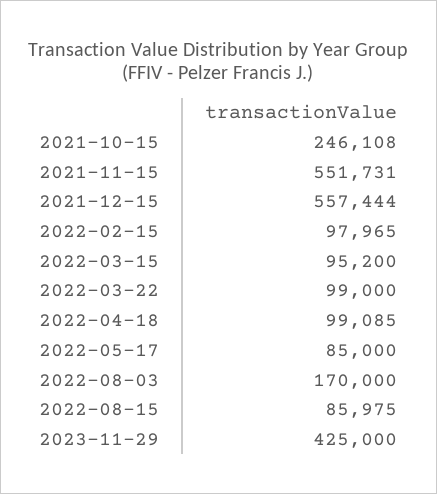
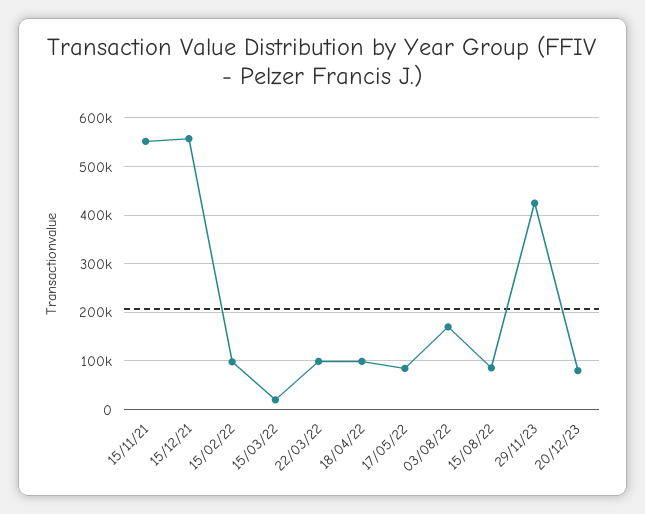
2021-10-15: 246108 -> none
2022-03-15: 95200 -> 20000
20/12/23: none -> 80000

